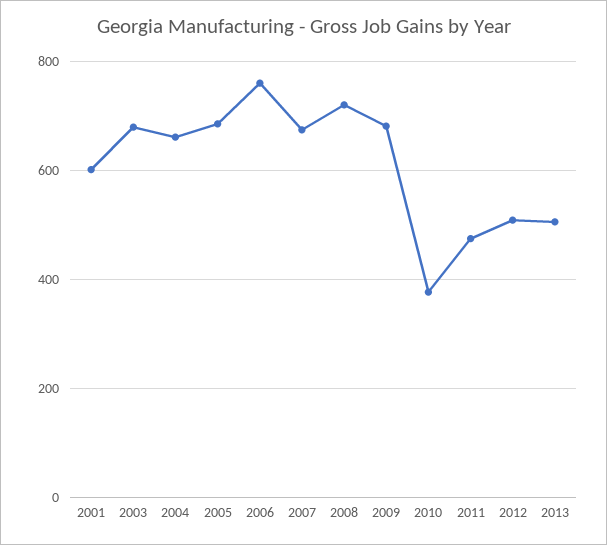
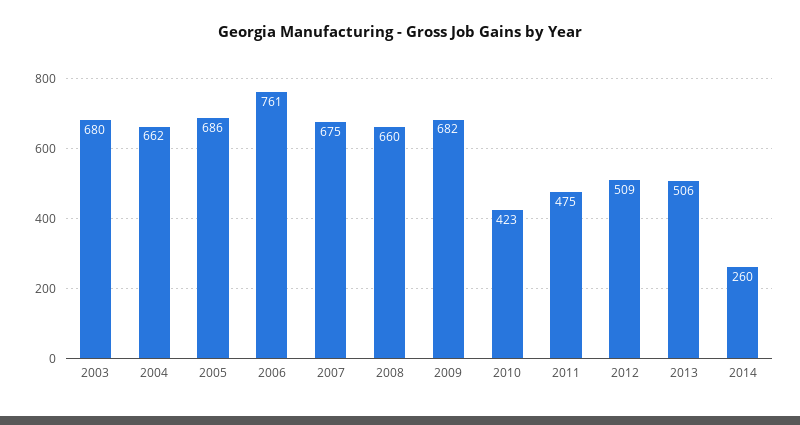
2001: 600 -> none
2008: 720 -> 660
2010: 380 -> 423
2014: none -> 260

